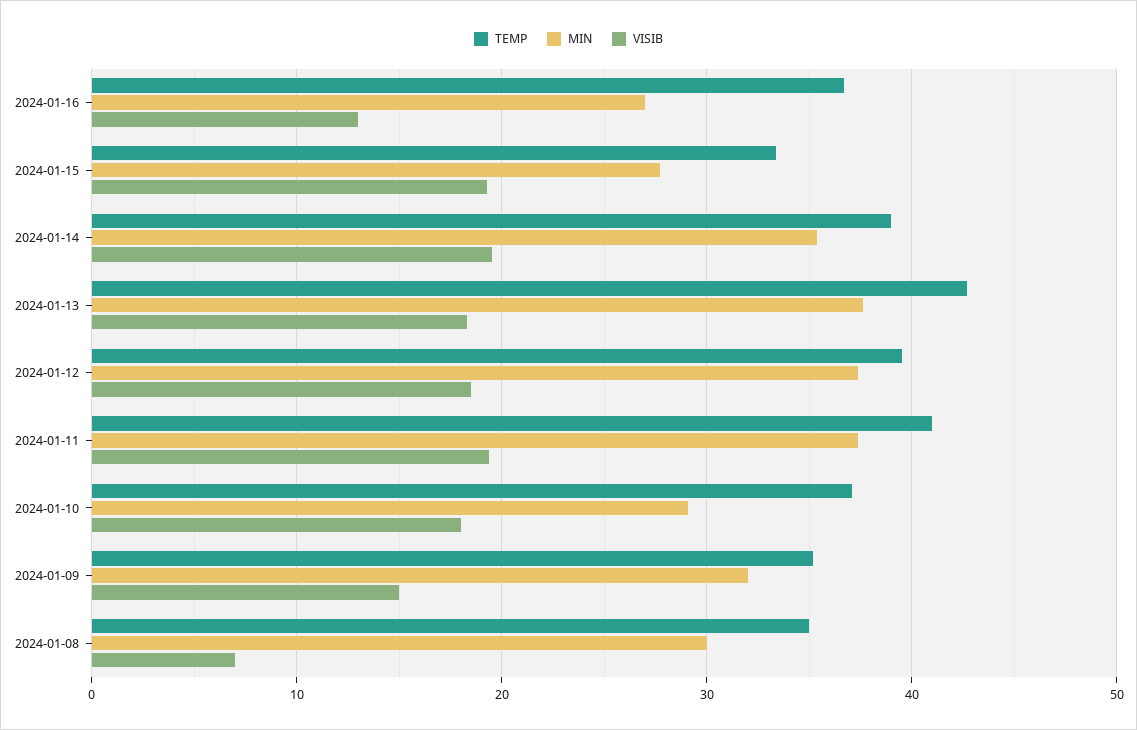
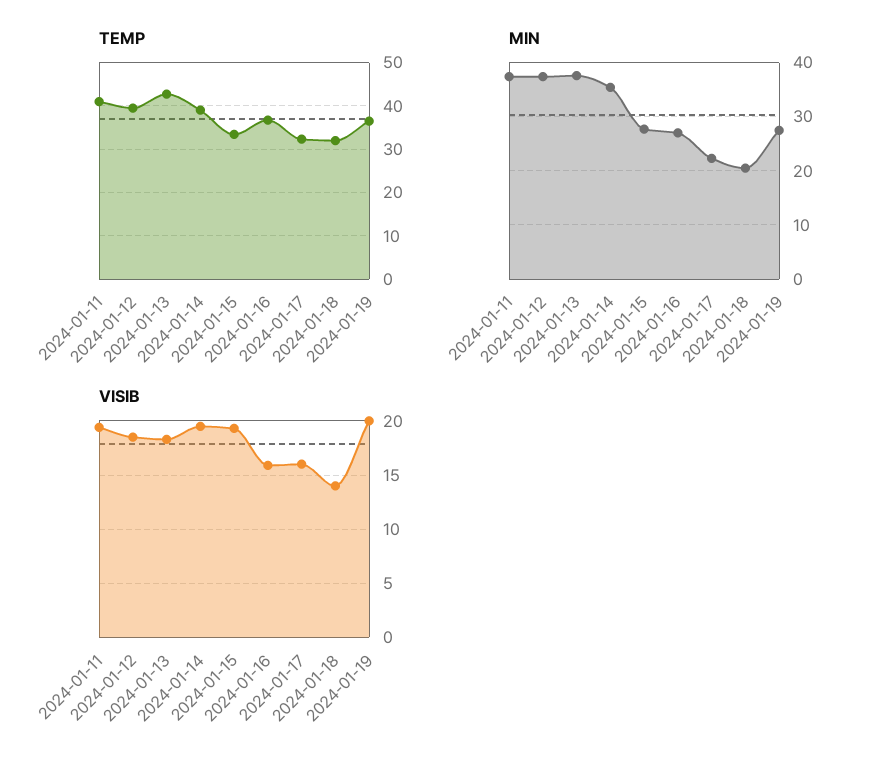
VISIB, 2024-01-16: 13 -> 16
TEMP, 2024-01-10: 37 -> none
MIN, 2024-01-10: 29 -> none
VISIB, 2024-01-10: 18 -> none
TEMP, 2024-01-09: 35 -> none
MIN, 2024-01-09: 32 -> none
VISIB, 2024-01-09: 15 -> none
TEMP, 2024-01-08: 35 -> none
MIN, 2024-01-08: 30 -> none
VISIB, 2024-01-08: 7 -> none
TEMP, 2024-01-17: none -> 32
TEMP, 2024-01-18: none -> 32
TEMP, 2024-01-19: none -> 36
MIN, 2024-01-17: none -> 22
MIN, 2024-01-18: none -> 20
MIN, 2024-01-19: none -> 28
VISIB, 2024-01-17: none -> 16
VISIB, 2024-01-18: none -> 14
VISIB, 2024-01-19: none -> 20

